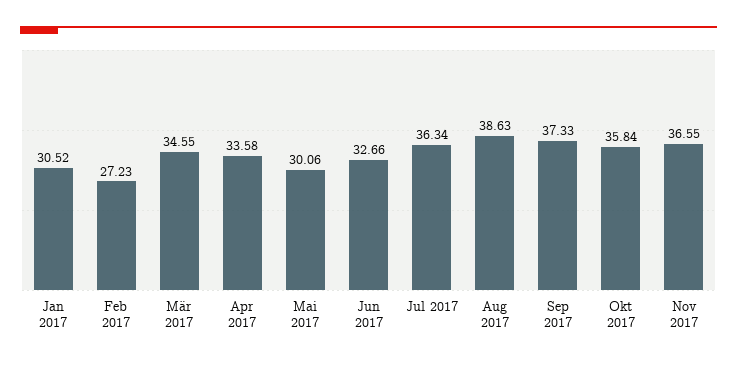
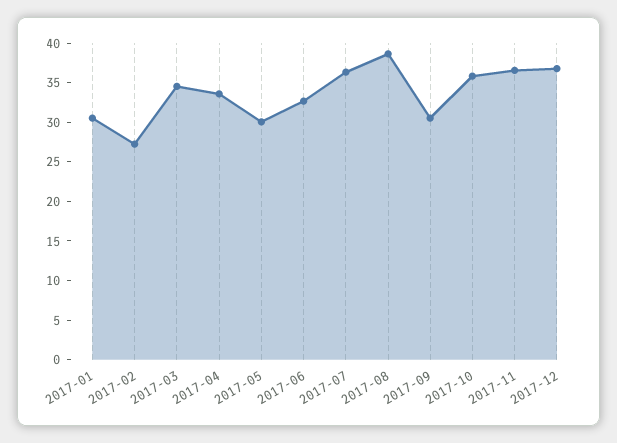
Sep 2017: 37.33 -> 30
2017-12: none -> 37.5

